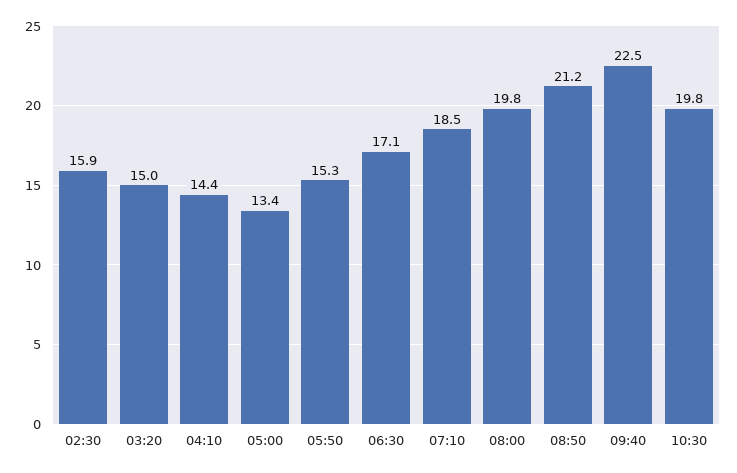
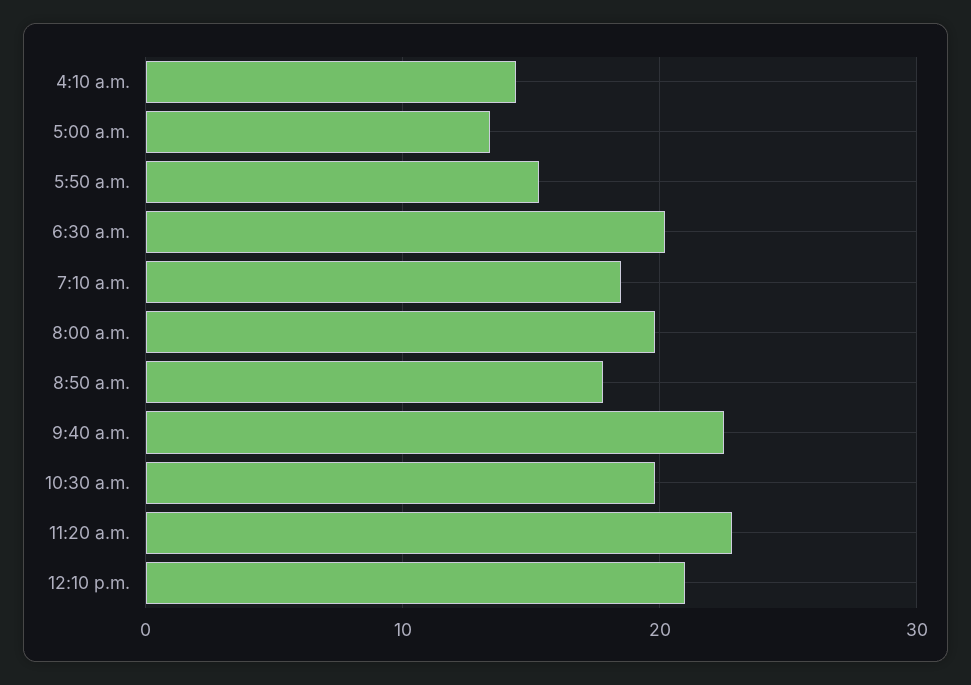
02:30: 15.9 -> none
03:20: 15 -> none
06:30: 17.1 -> 20
08:50: 21.2 -> 18
11:20 a.m.: none -> 23
12:10 p.m.: none -> 21

